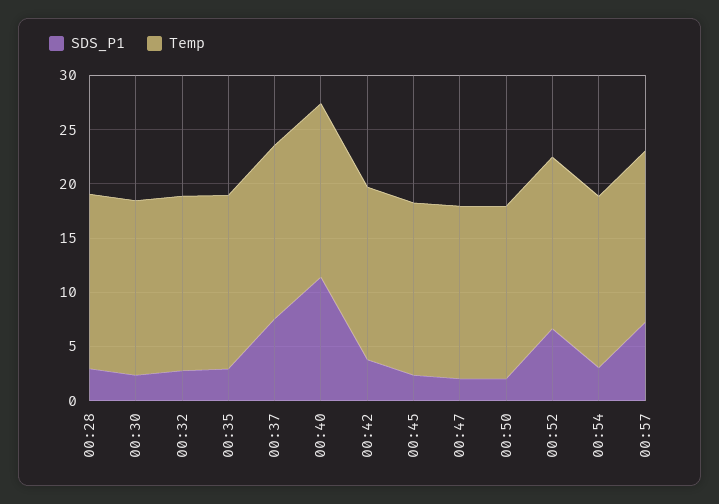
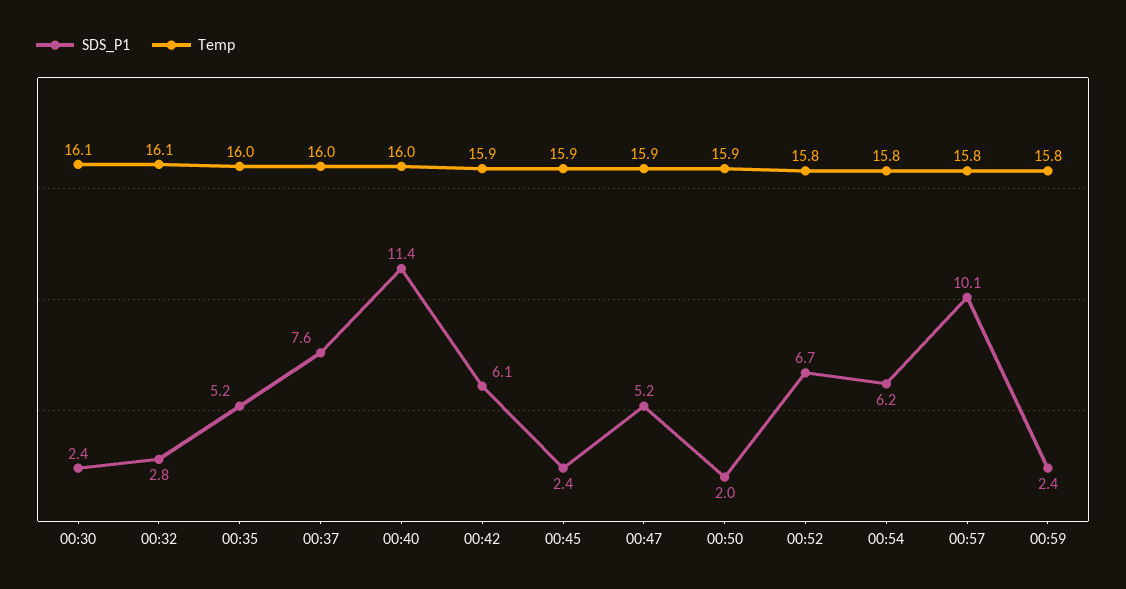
SDS_P1, 00:28: 3 -> none
Temp, 00:28: 16 -> none
SDS_P1, 00:35: 3 -> 5.2
SDS_P1, 00:42: 4 -> 6.1
SDS_P1, 00:47: 2 -> 5.2
SDS_P1, 00:54: 3 -> 6.2
SDS_P1, 00:57: 7 -> 10.1
SDS_P1, 00:59: none -> 2.4
Temp, 00:59: none -> 15.8

